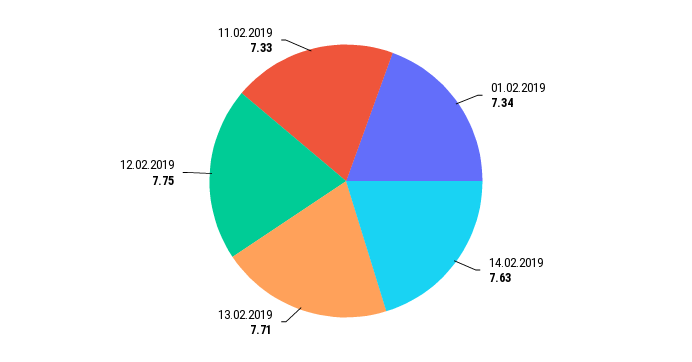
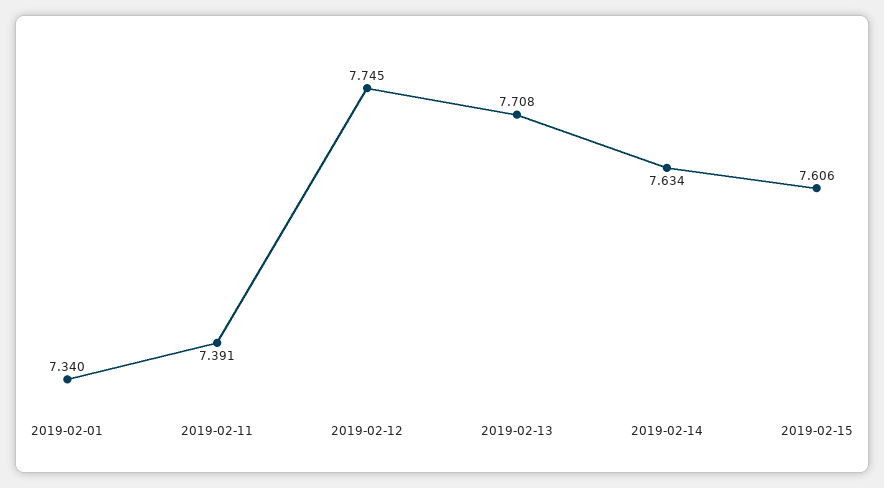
11.02.2019: 7.33 -> 7.391
2019-02-15: none -> 7.606

